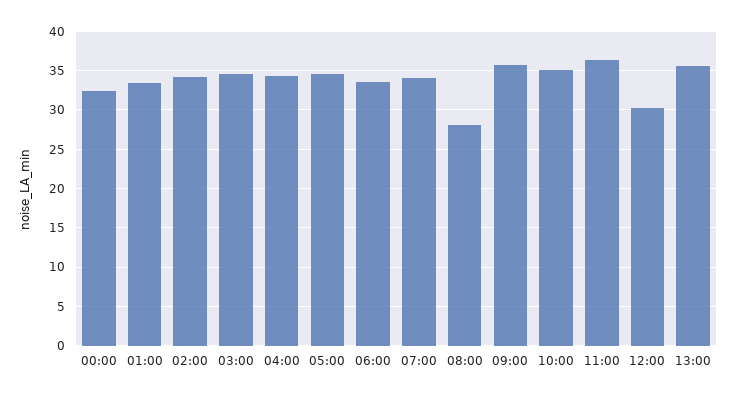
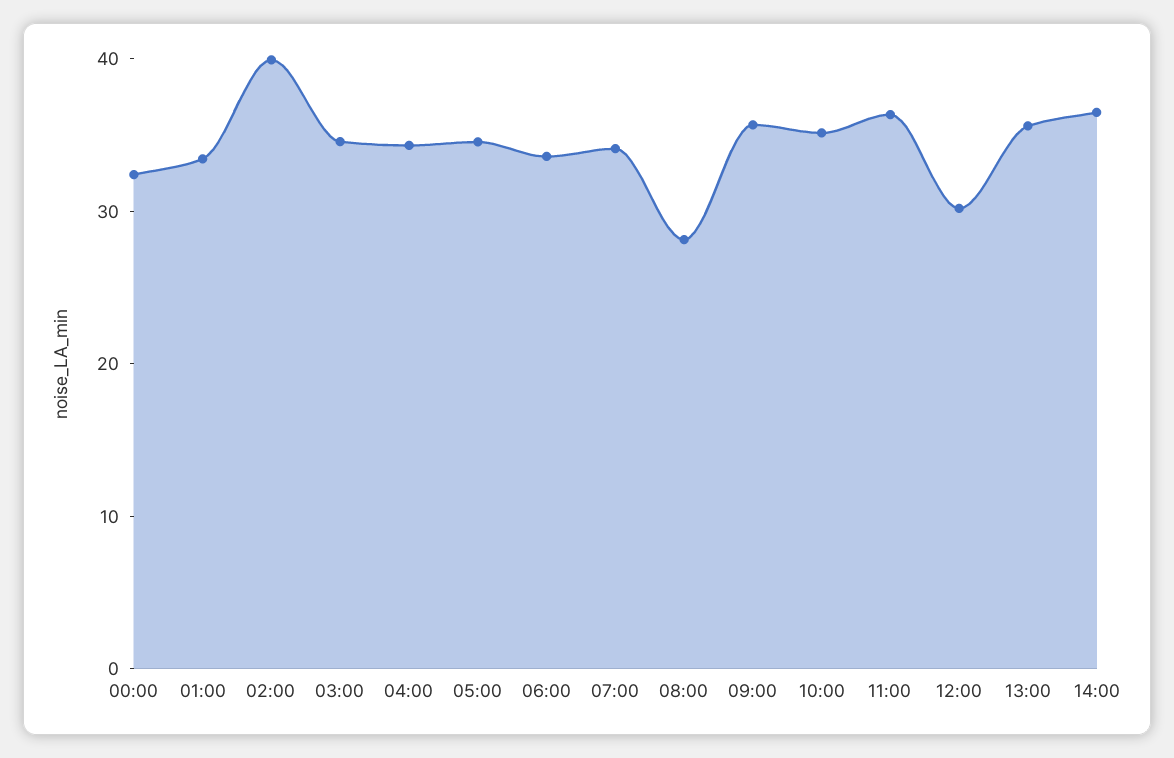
02:00: 34 -> 40
14:00: none -> 36

